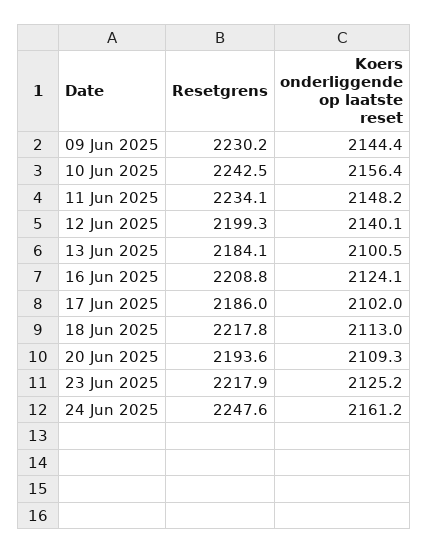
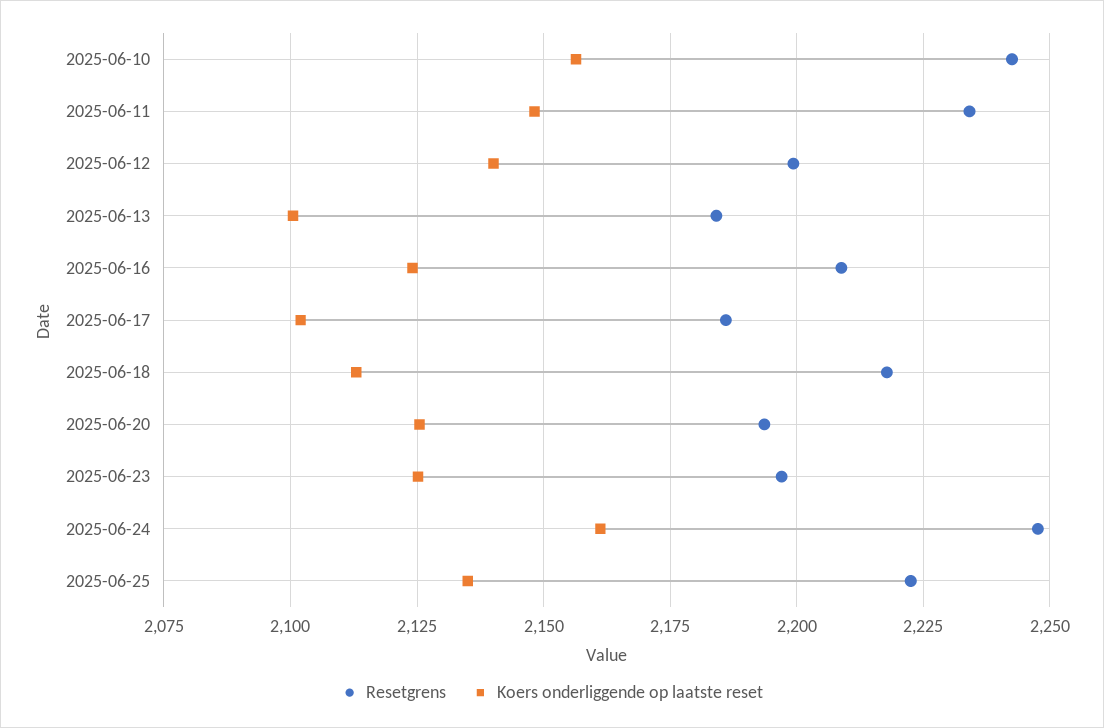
Resetgrens, 09 Jun 2025: 2230.2 -> none
Koers onderliggende op laatste reset, 09 Jun 2025: 2144.4 -> none
Koers onderliggende op laatste reset, 20 Jun 2025: 2109.3 -> 2125
Resetgrens, 23 Jun 2025: 2217.9 -> 2197.5
Resetgrens, 2025-06-25: none -> 2222.5
Koers onderliggende op laatste reset, 2025-06-25: none -> 2135

